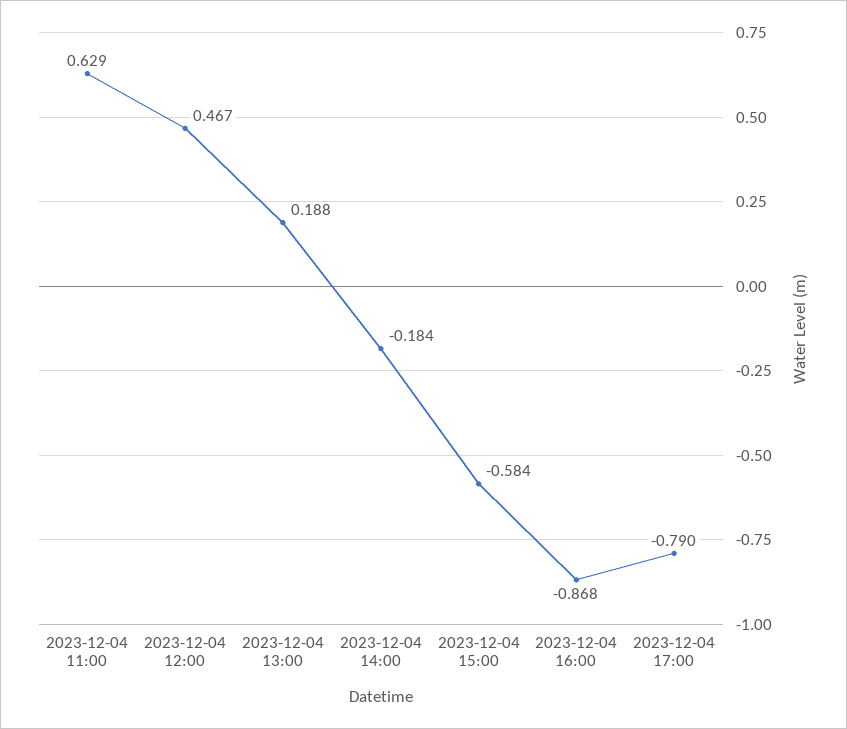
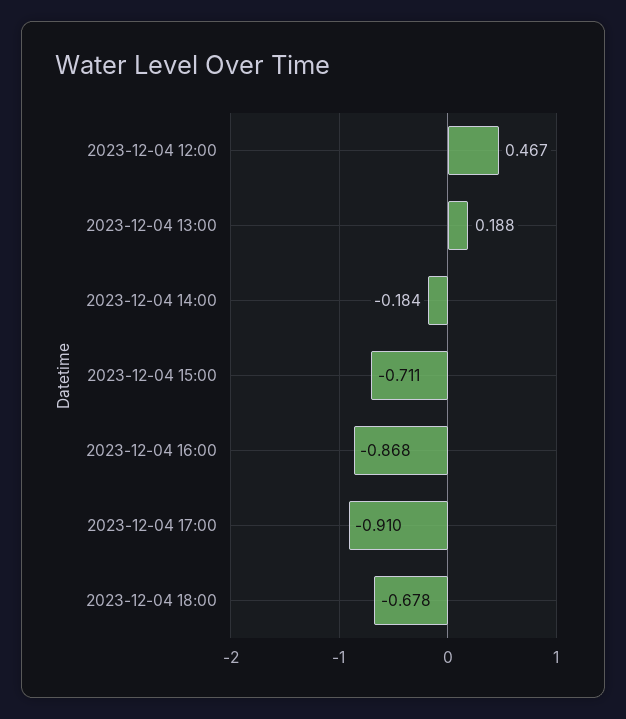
2023-12-04 11:00: 0.629 -> none
2023-12-04 15:00: -0.584 -> -0.711
2023-12-04 17:00: -0.79 -> -0.91
2023-12-04 18:00: none -> -0.678

